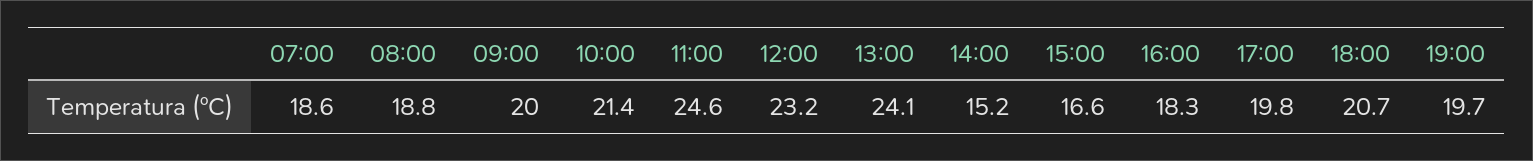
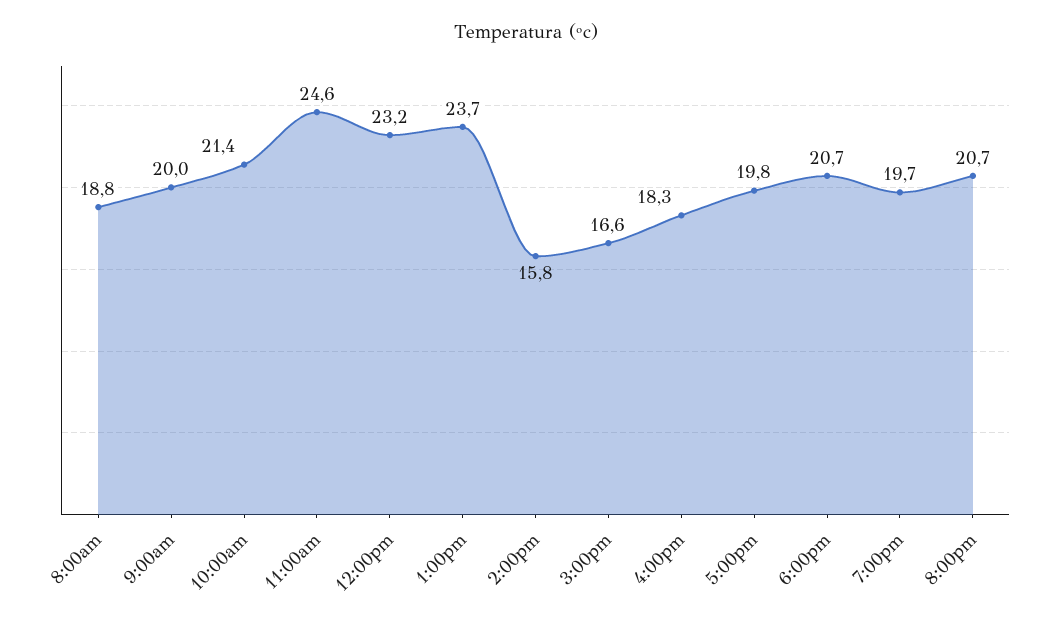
07:00: 18.6 -> none
13:00: 24.1 -> 23.7
14:00: 15.2 -> 15.8
8:00pm: none -> 20.7

